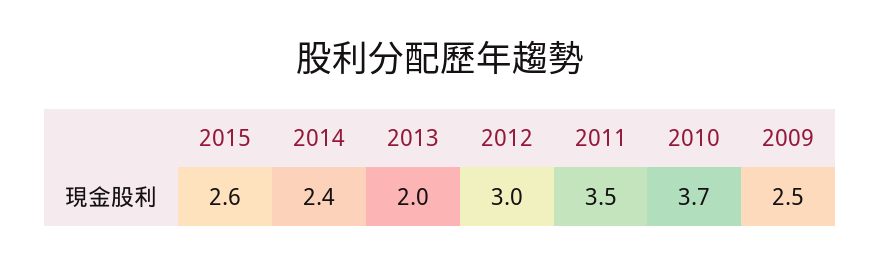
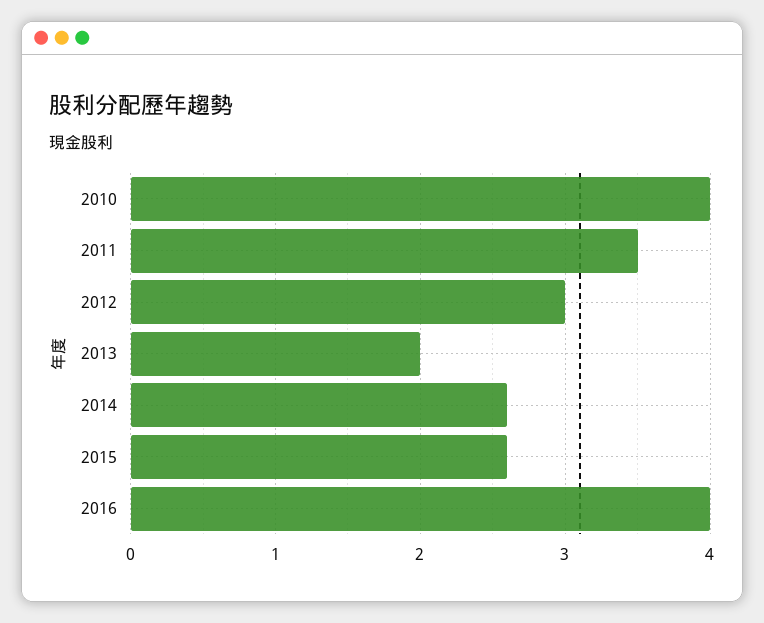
2014: 2.4 -> 2.6
2010: 3.7 -> 4
2009: 2.5 -> none
2016: none -> 4

